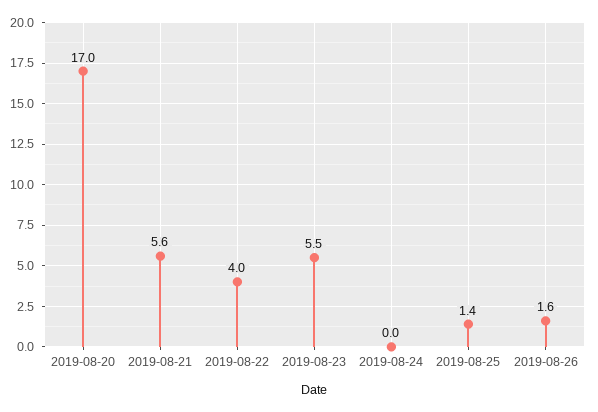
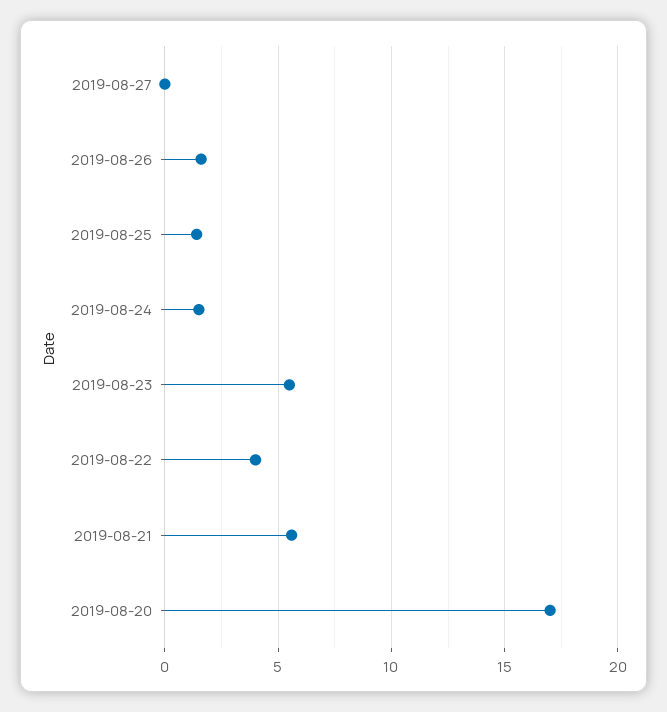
2019-08-24: 0 -> 1.5
2019-08-27: none -> 0

